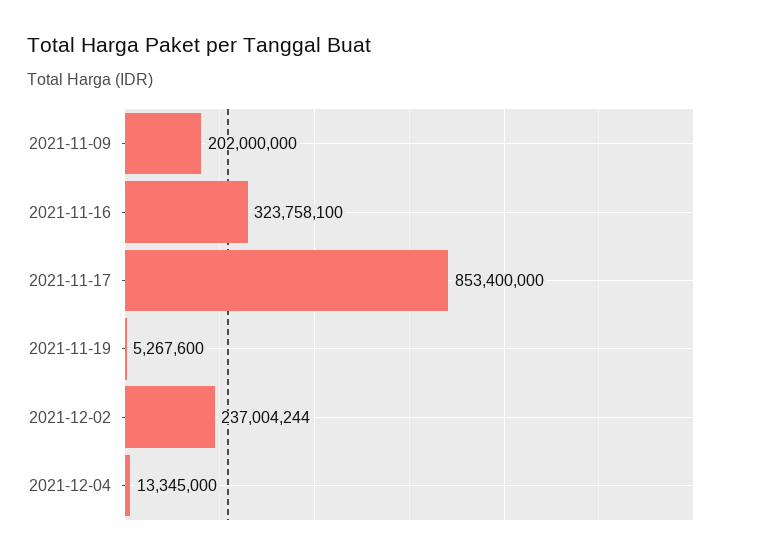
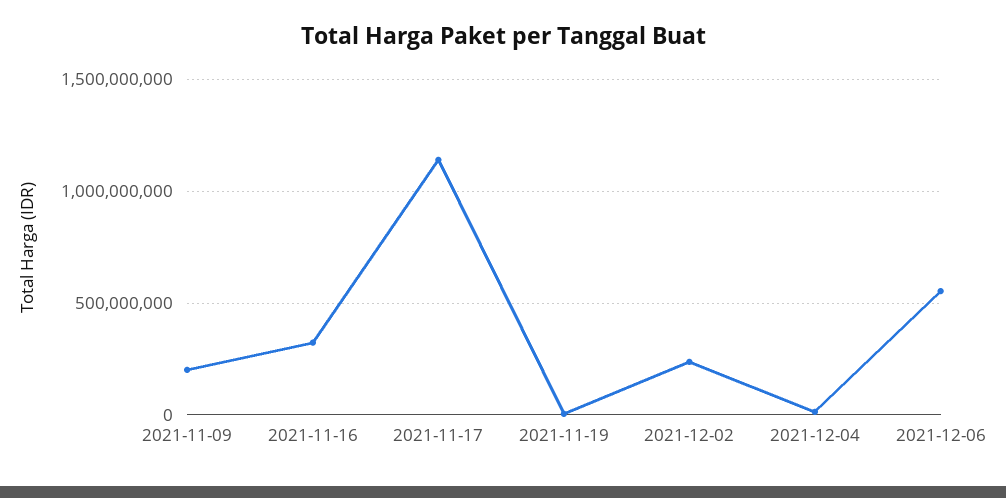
2021-11-17: 853400000 -> 1150000000
2021-12-06: none -> 550000000

